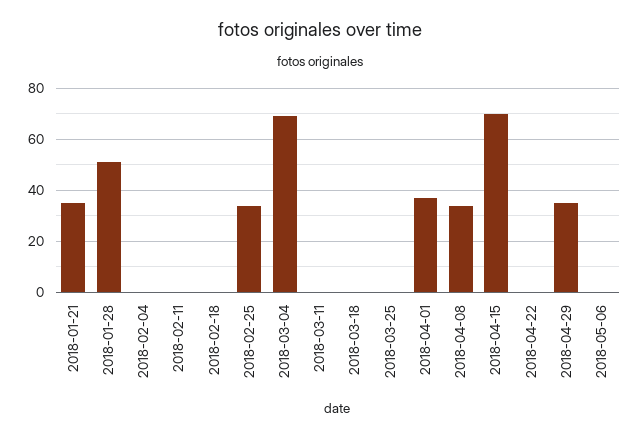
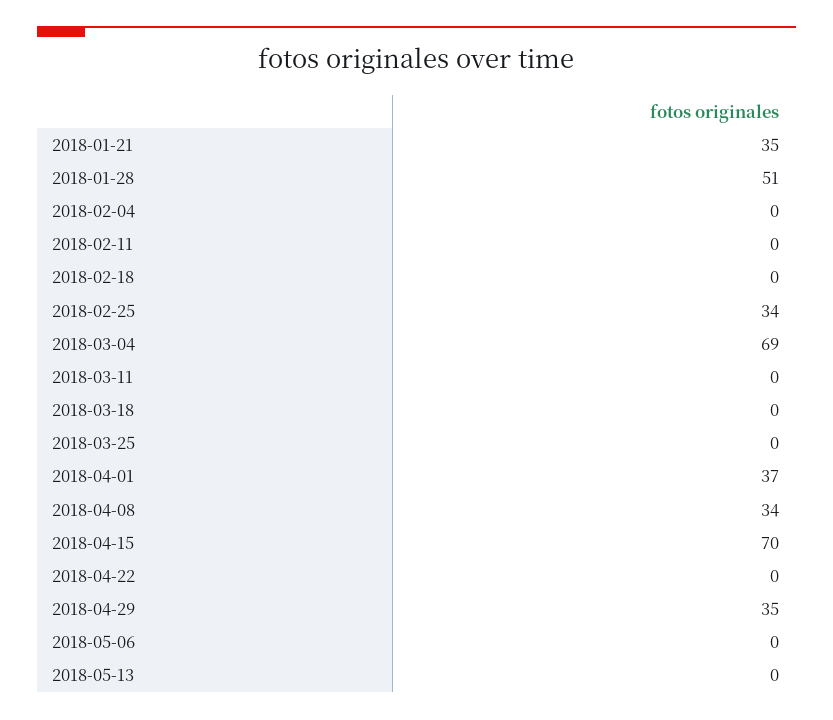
2018-05-13: none -> 0

